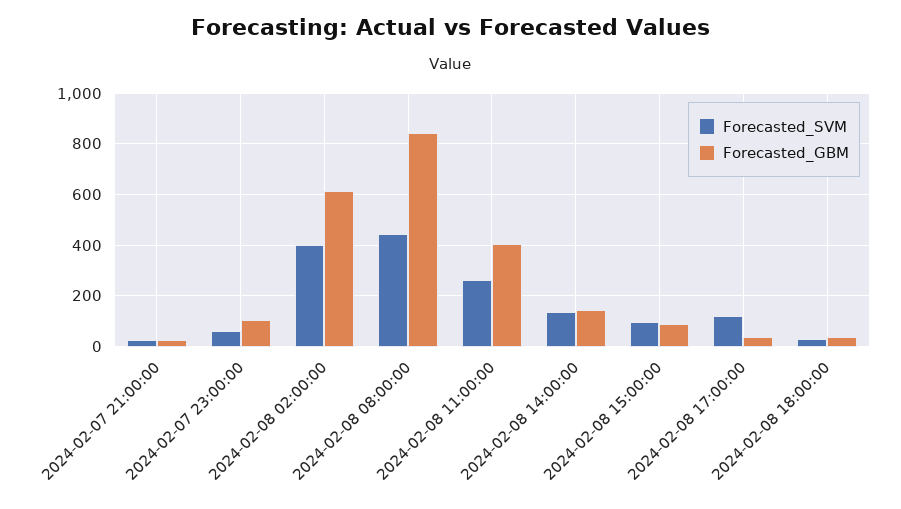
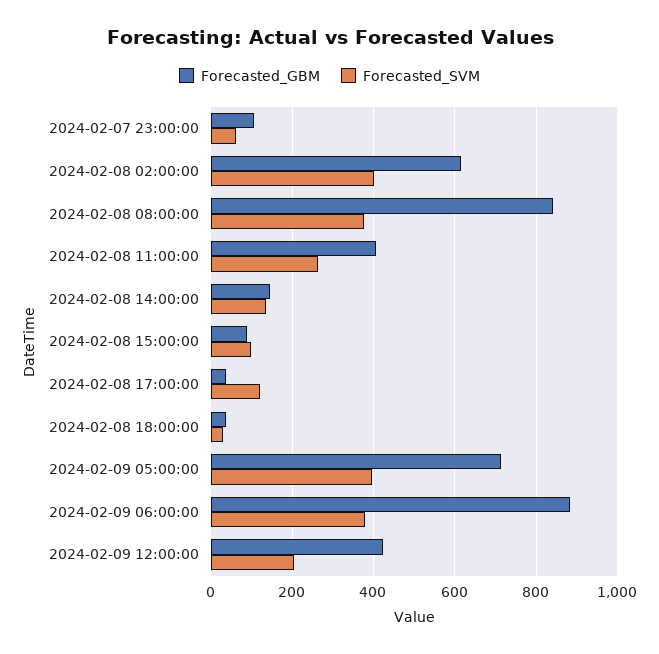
Forecasted_SVM, 2024-02-07 21:00:00: 25 -> none
Forecasted_GBM, 2024-02-07 21:00:00: 25 -> none
Forecasted_SVM, 2024-02-08 08:00:00: 450 -> 380
Forecasted_GBM, 2024-02-09 05:00:00: none -> 720
Forecasted_SVM, 2024-02-09 05:00:00: none -> 400
Forecasted_GBM, 2024-02-09 06:00:00: none -> 880
Forecasted_SVM, 2024-02-09 06:00:00: none -> 380
Forecasted_GBM, 2024-02-09 12:00:00: none -> 420
Forecasted_SVM, 2024-02-09 12:00:00: none -> 200

